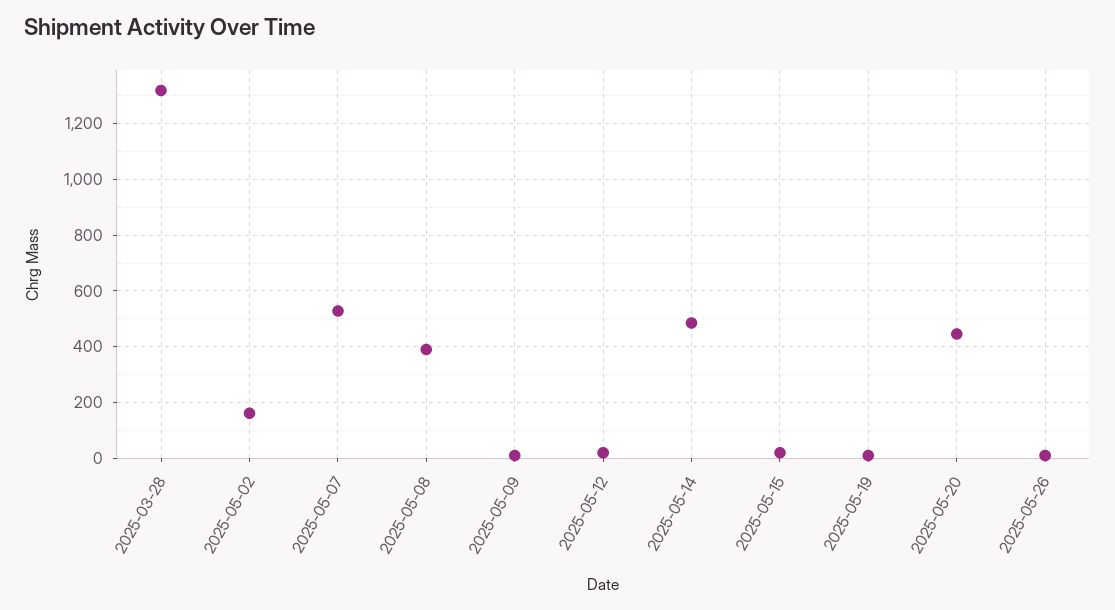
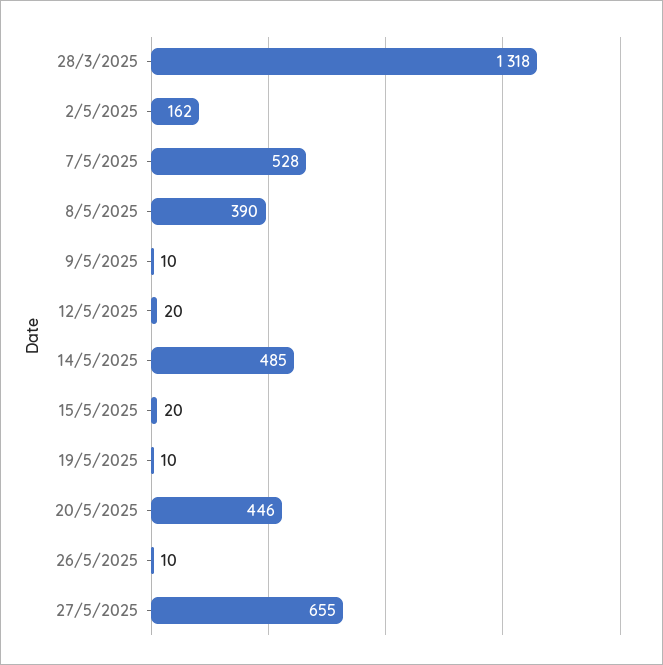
27/5/2025: none -> 655

